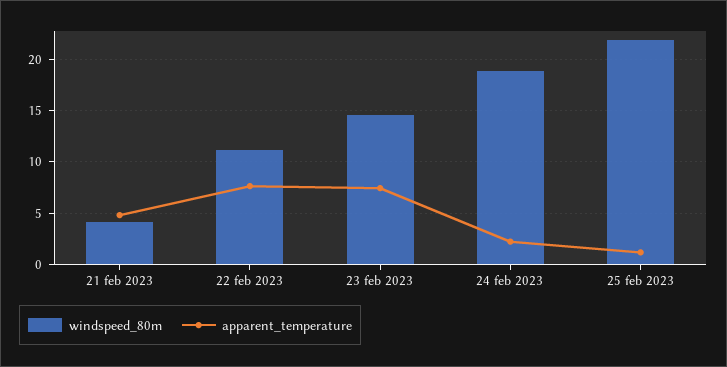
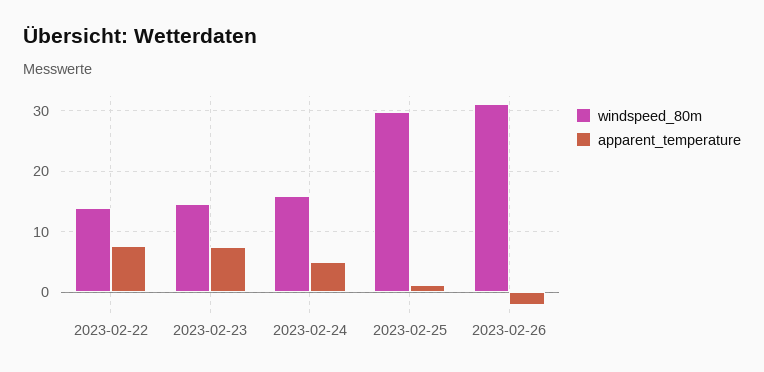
windspeed_80m, 21 feb 2023: 4 -> none
apparent_temperature, 21 feb 2023: 5 -> none
windspeed_80m, 22 feb 2023: 11 -> 14
windspeed_80m, 24 feb 2023: 19 -> 16
apparent_temperature, 24 feb 2023: 2 -> 5
windspeed_80m, 25 feb 2023: 22 -> 30
windspeed_80m, 2023-02-26: none -> 31
apparent_temperature, 2023-02-26: none -> -2

